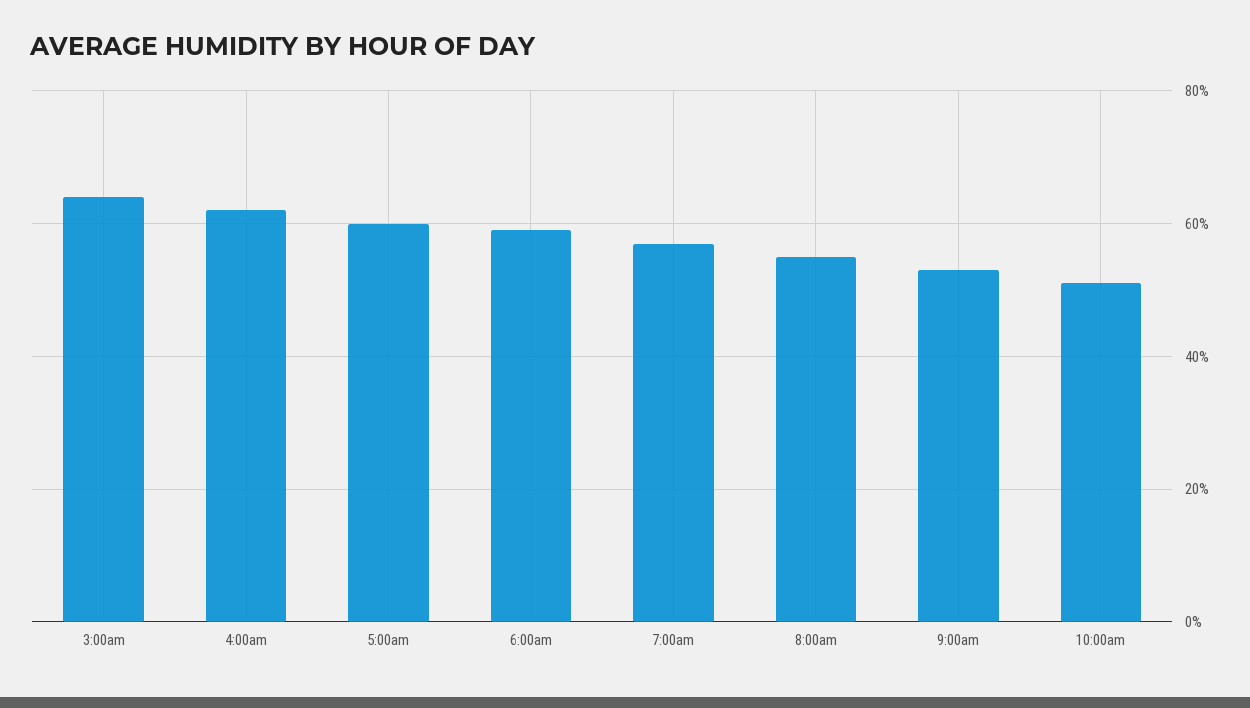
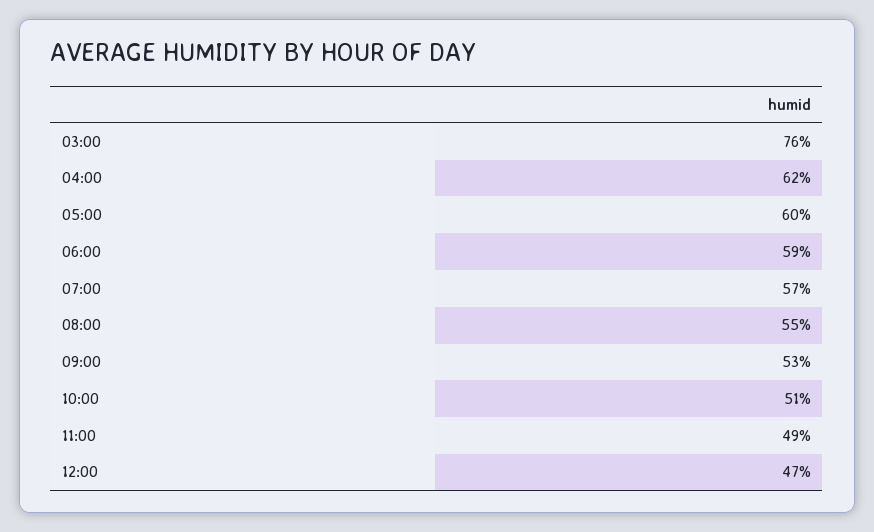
3:00am: 65 -> 76
11:00: none -> 49
12:00: none -> 47

